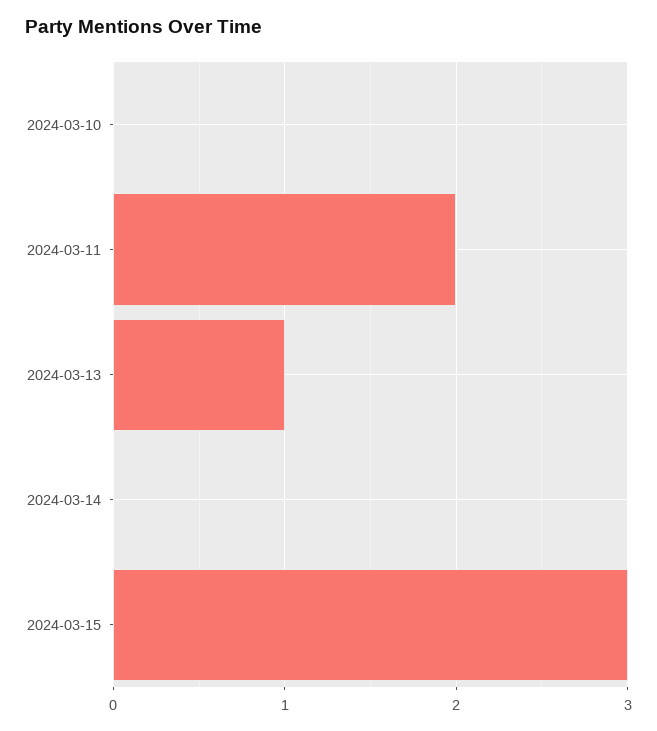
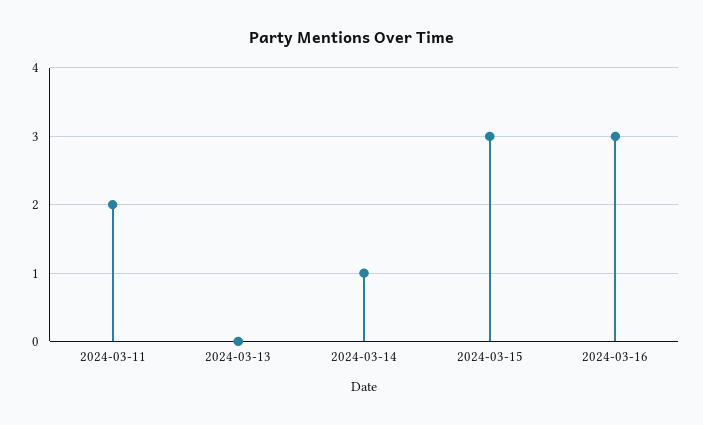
2024-03-10: 0 -> none
2024-03-13: 1 -> 0
2024-03-14: 0 -> 1
2024-03-16: none -> 3

